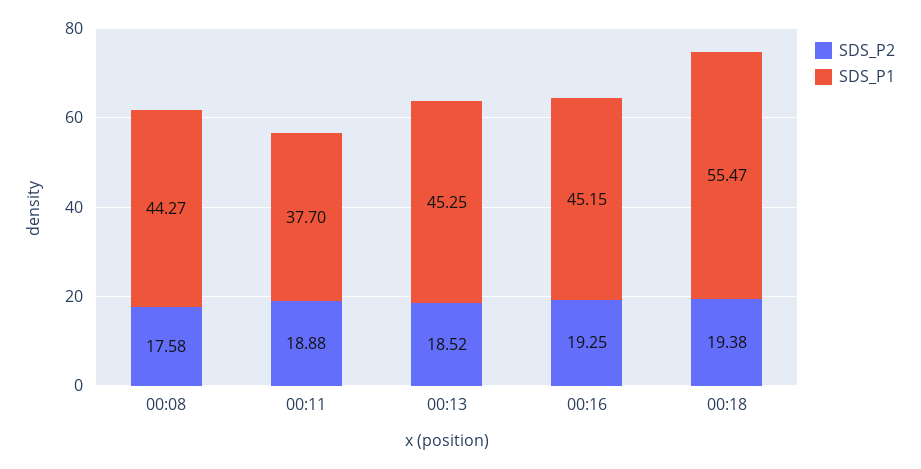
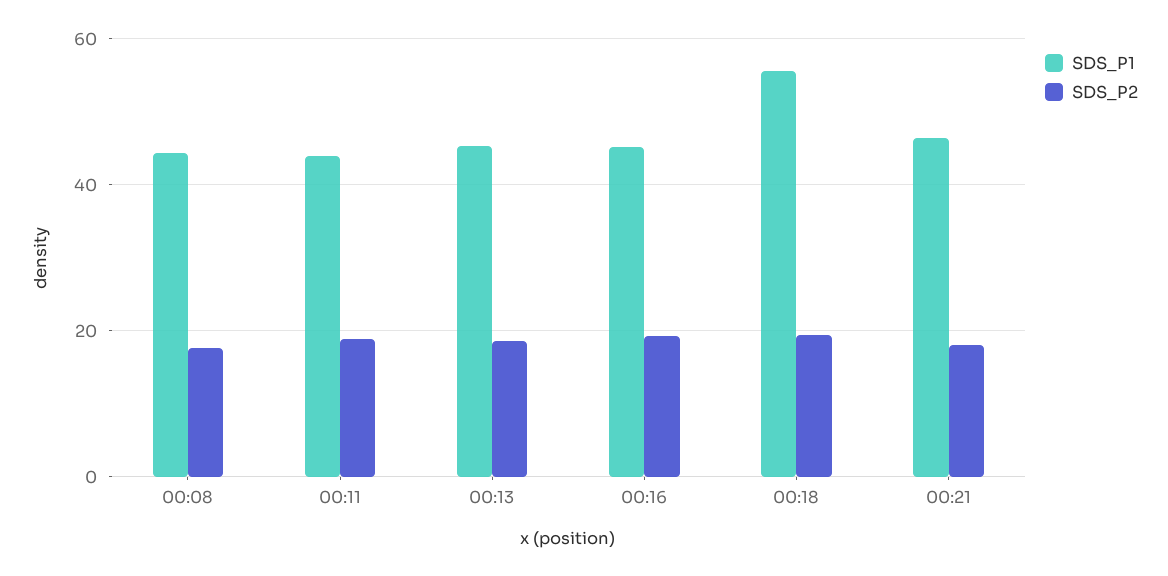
SDS_P1, 00:11: 37.7 -> 44
SDS_P1, 00:21: none -> 46
SDS_P2, 00:21: none -> 18

